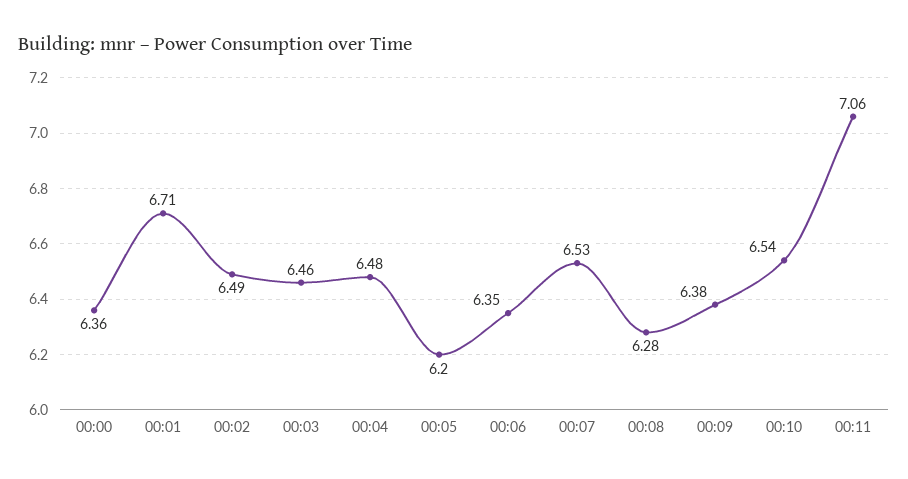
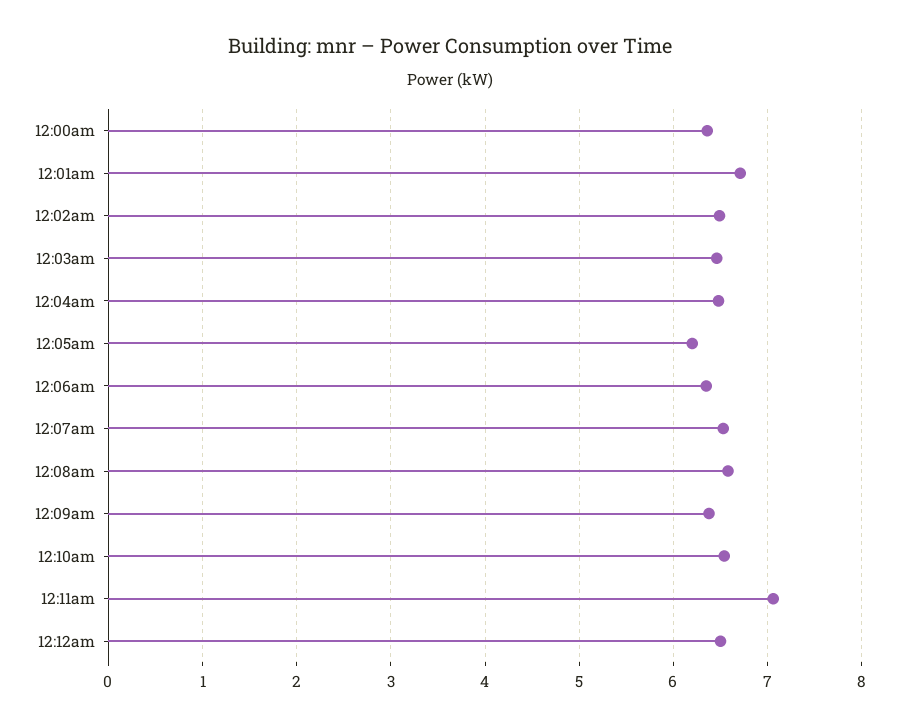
00:08: 6.28 -> 6.6
12:12am: none -> 6.5

